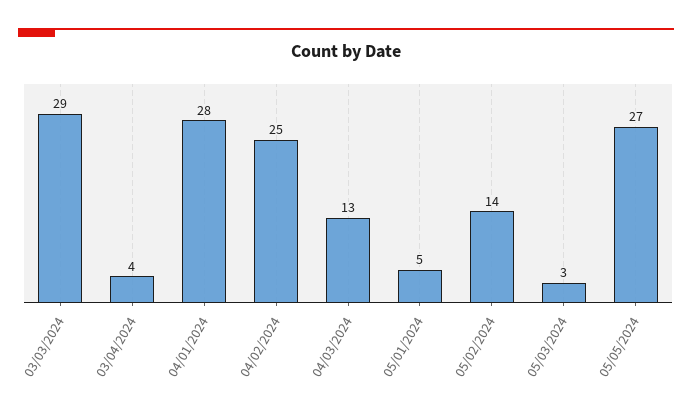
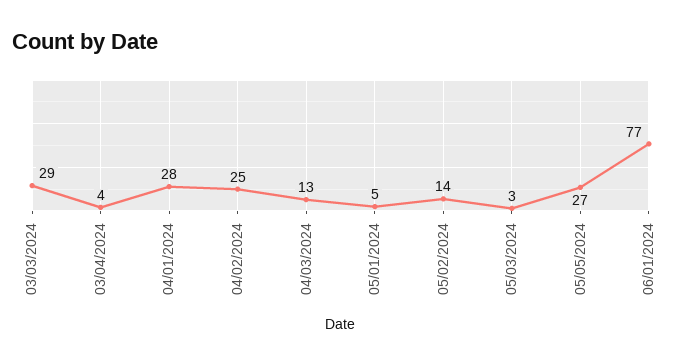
06/01/2024: none -> 77

